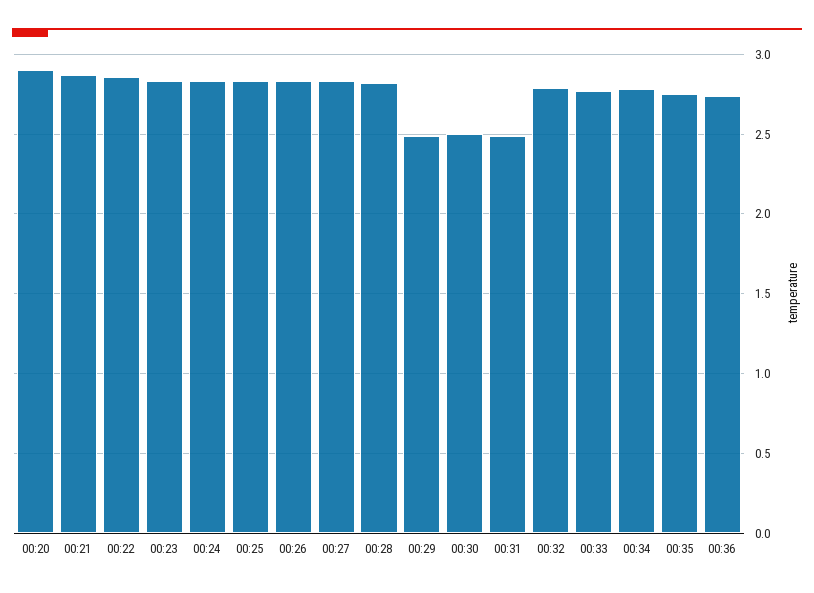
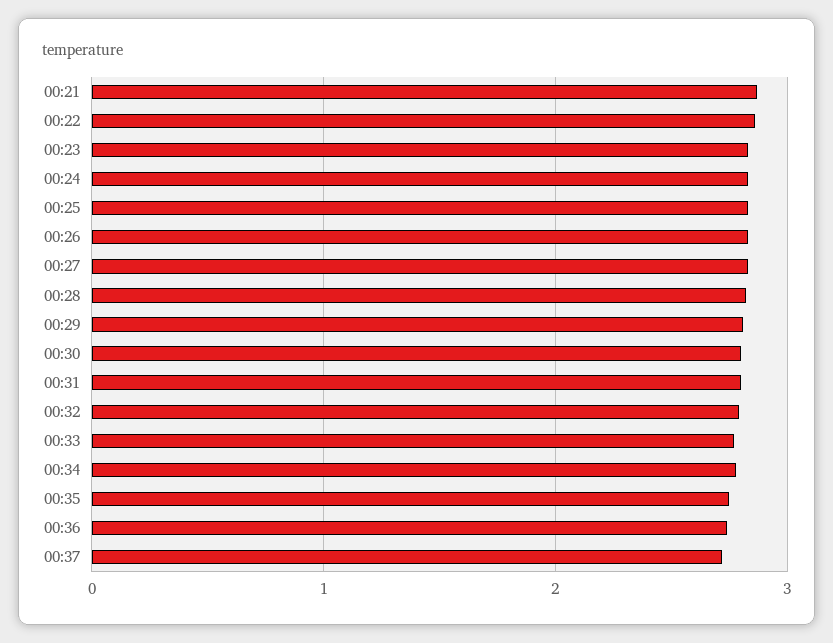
00:20: 2.9 -> none
00:29: 2.5 -> 2.8
00:30: 2.5 -> 2.8
00:31: 2.5 -> 2.8
00:37: none -> 2.7

